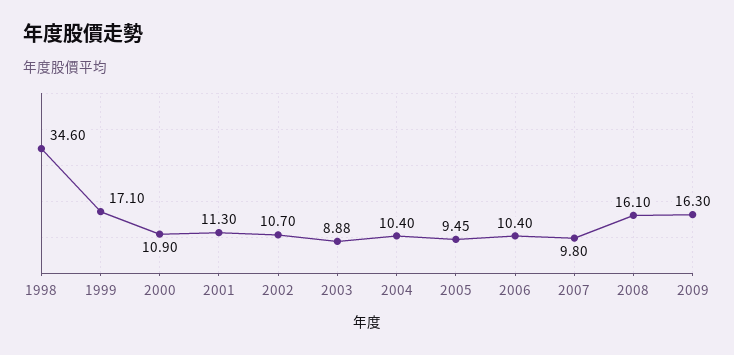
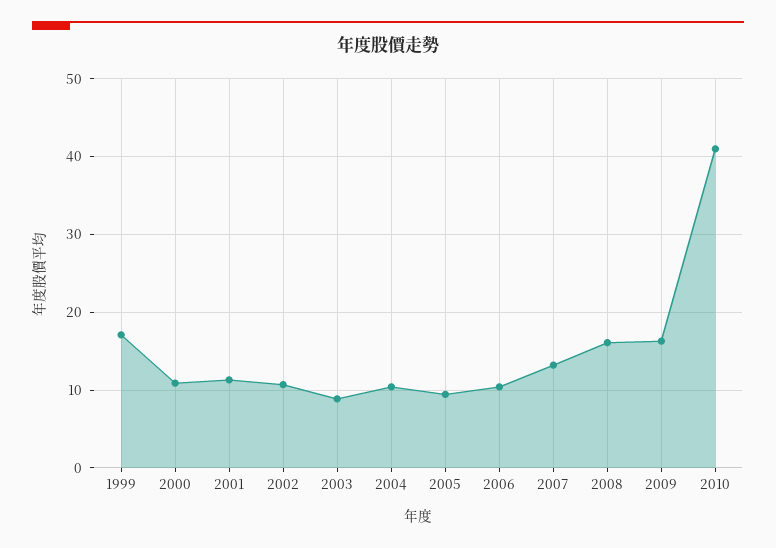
1998: 34.6 -> none
2007: 9.8 -> 13
2010: none -> 41

